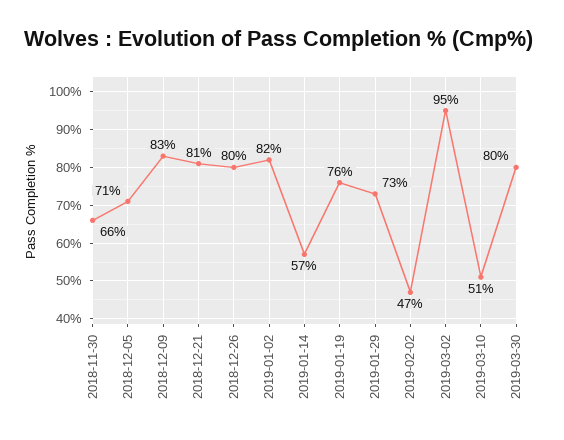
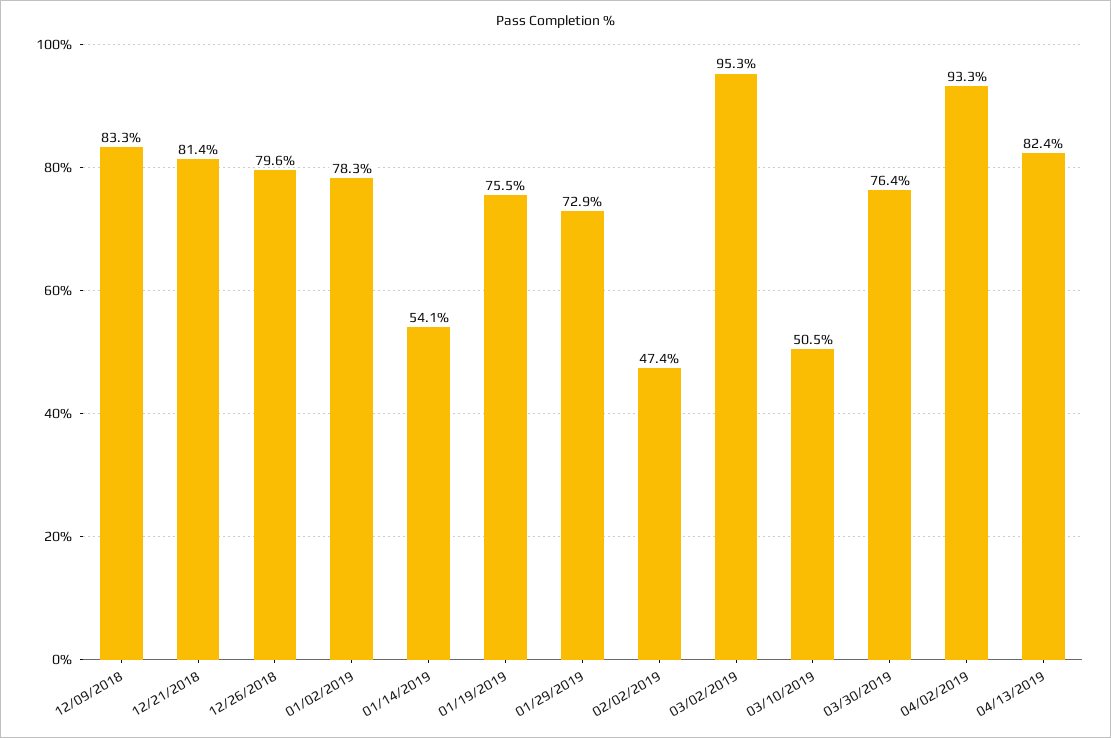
2018-11-30: 66 -> none
2018-12-05: 71 -> none
2019-01-02: 82 -> 78.3
2019-01-14: 57 -> 54.1
2019-03-30: 80 -> 76.4
04/02/2019: none -> 93.3
04/13/2019: none -> 82.4

